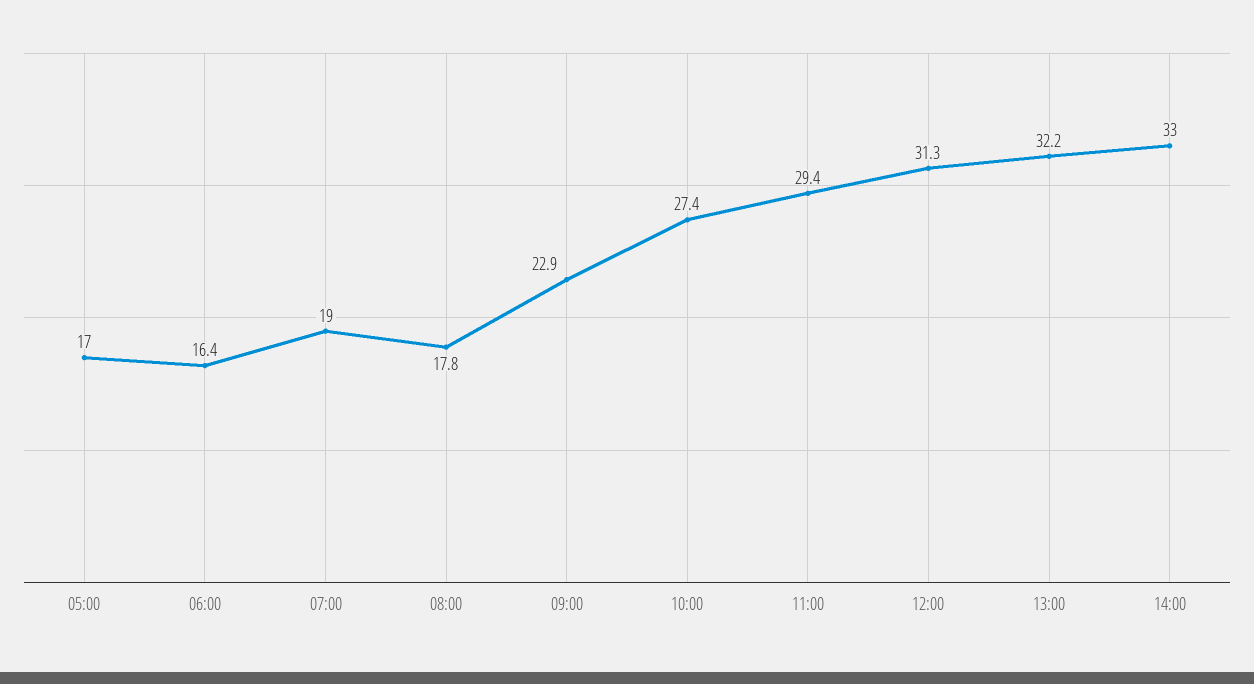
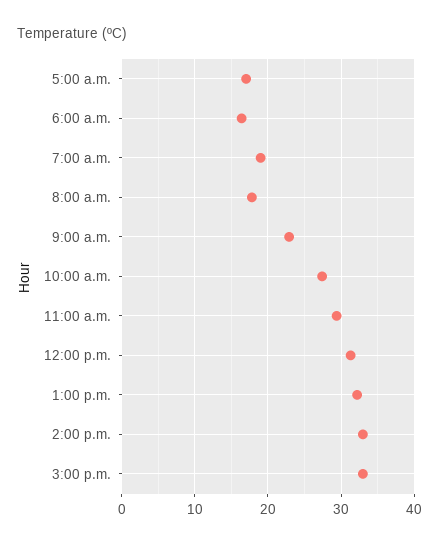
3:00 p.m.: none -> 33

